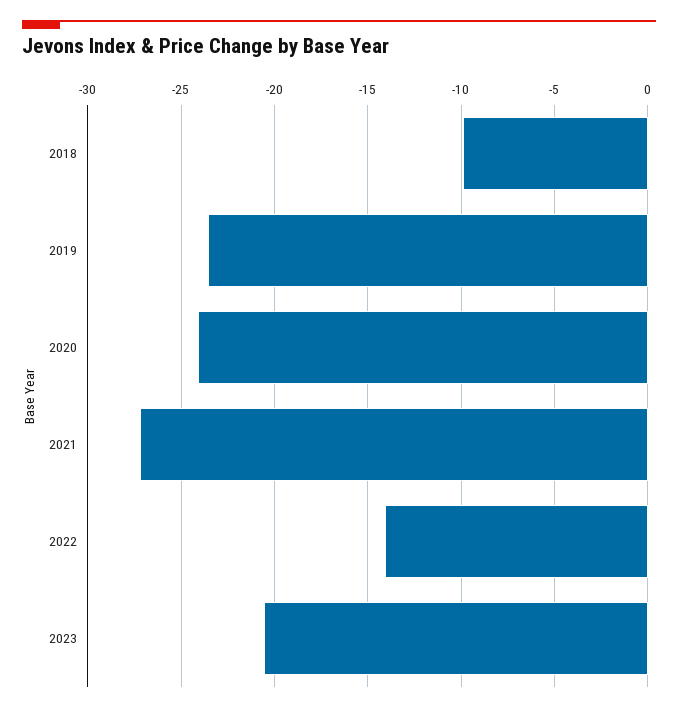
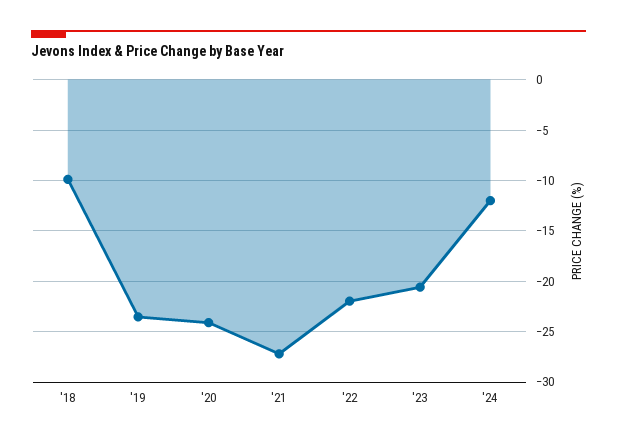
2022: -14 -> -22
'24: none -> -12

